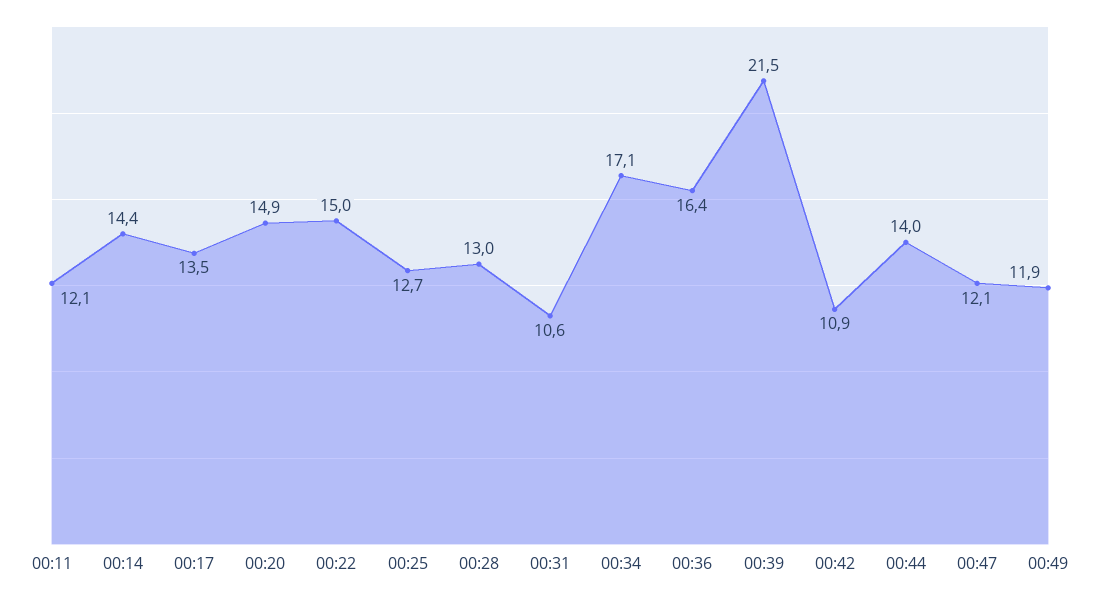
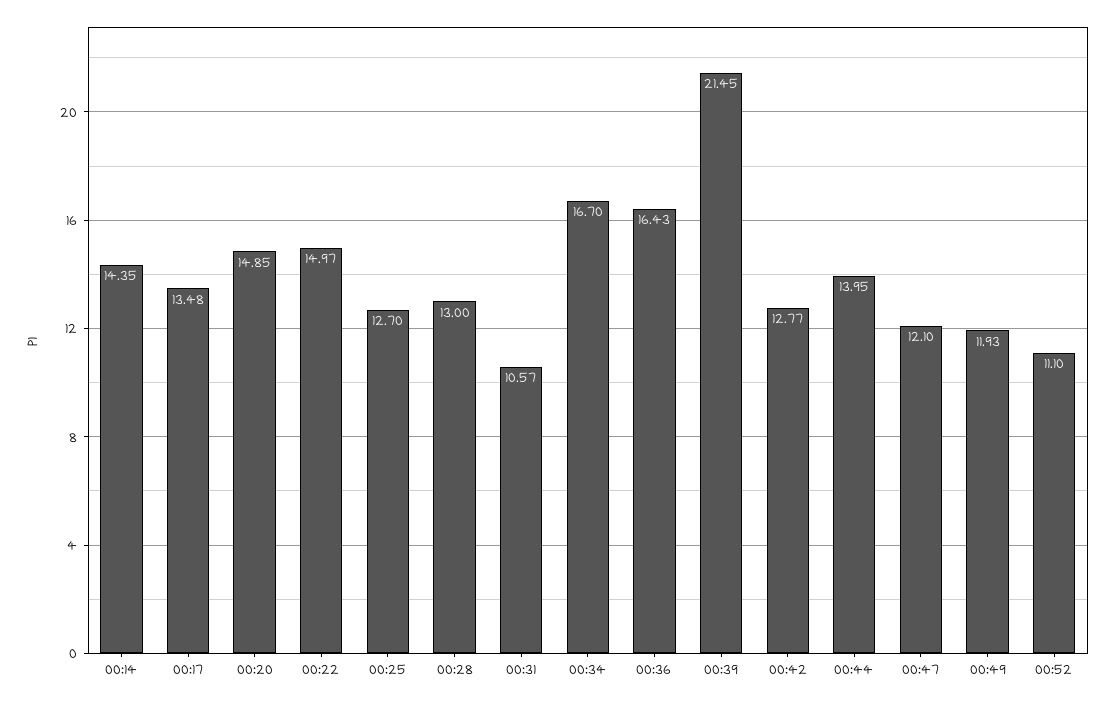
00:11: 12.1 -> none
00:34: 17.1 -> 16.7
00:42: 10.9 -> 12.77
00:52: none -> 11.1

